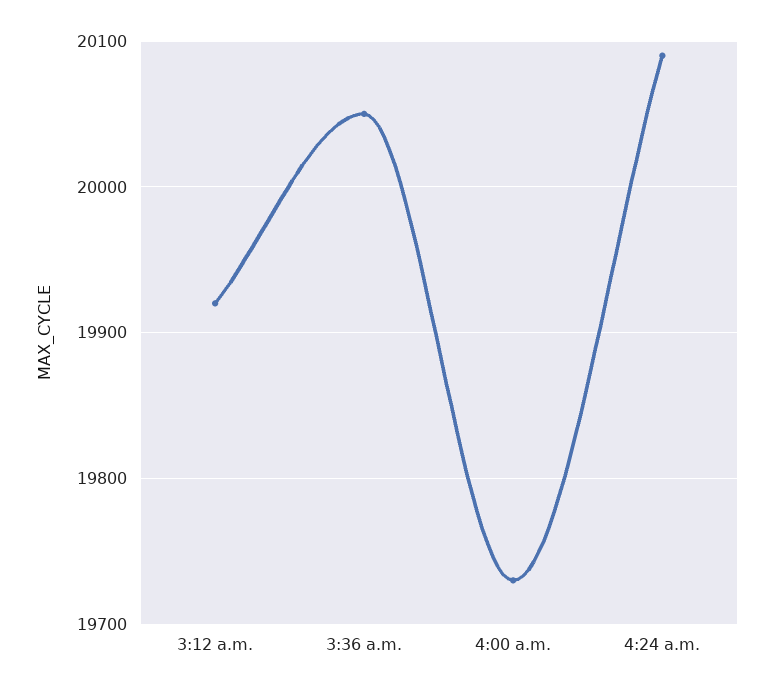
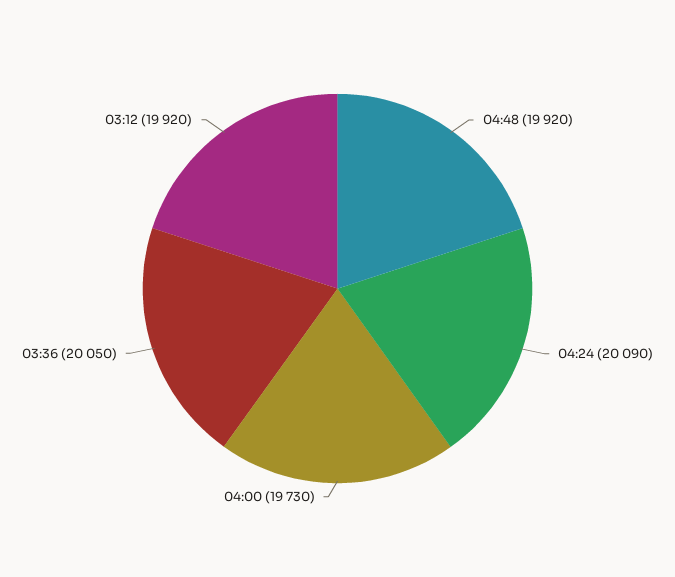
04:48: none -> 19920

